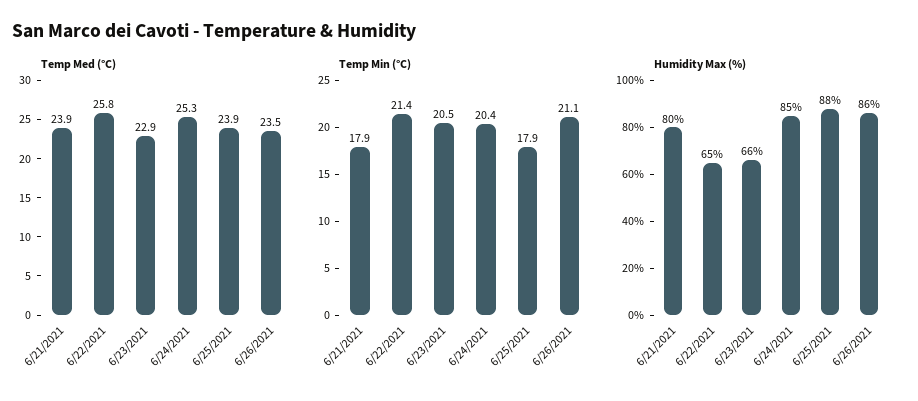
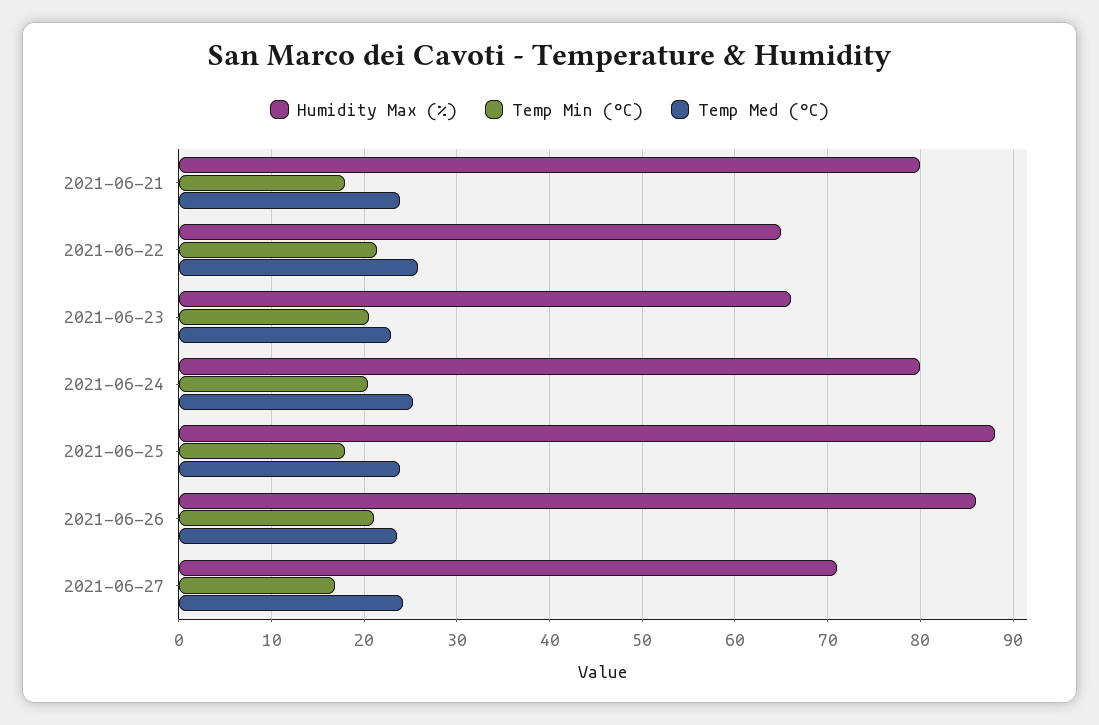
Humidity Max (%), 6/24/2021: 85 -> 80
Humidity Max (%), 2021-06-27: none -> 71
Temp Min (°C), 2021-06-27: none -> 17
Temp Med (°C), 2021-06-27: none -> 24

